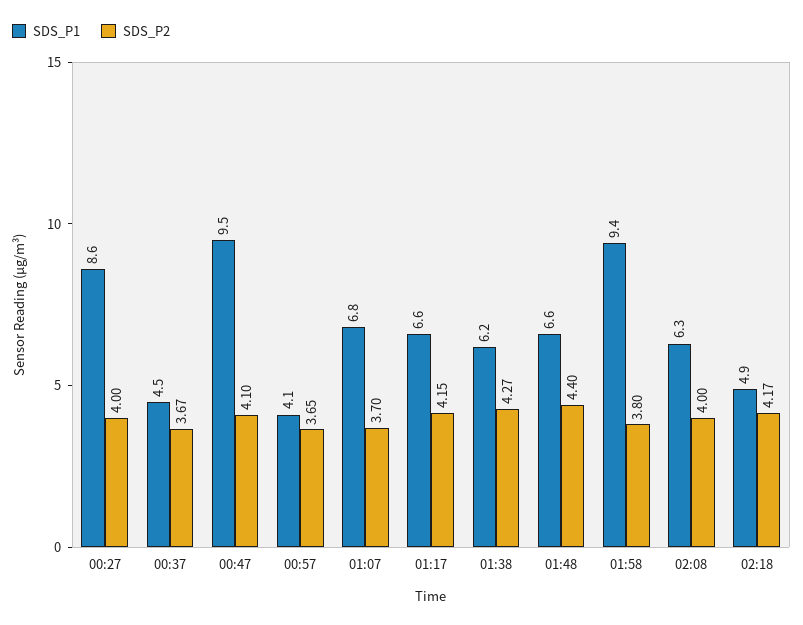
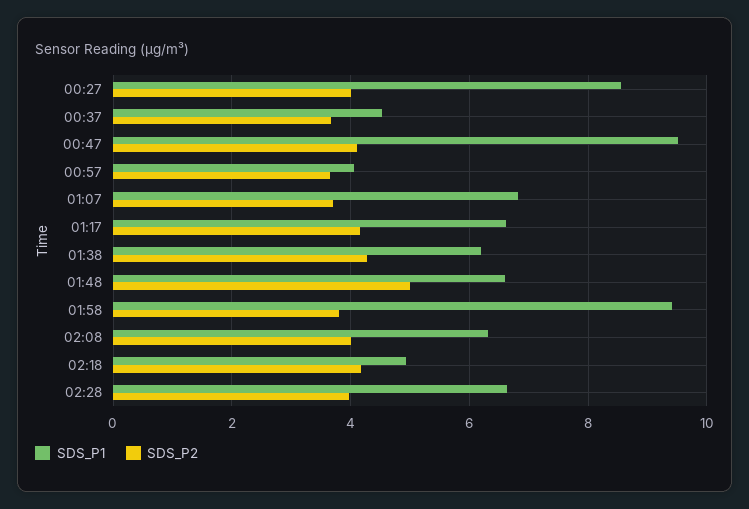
SDS_P2, 01:48: 4.4 -> 5
SDS_P1, 02:28: none -> 6.6
SDS_P2, 02:28: none -> 4

